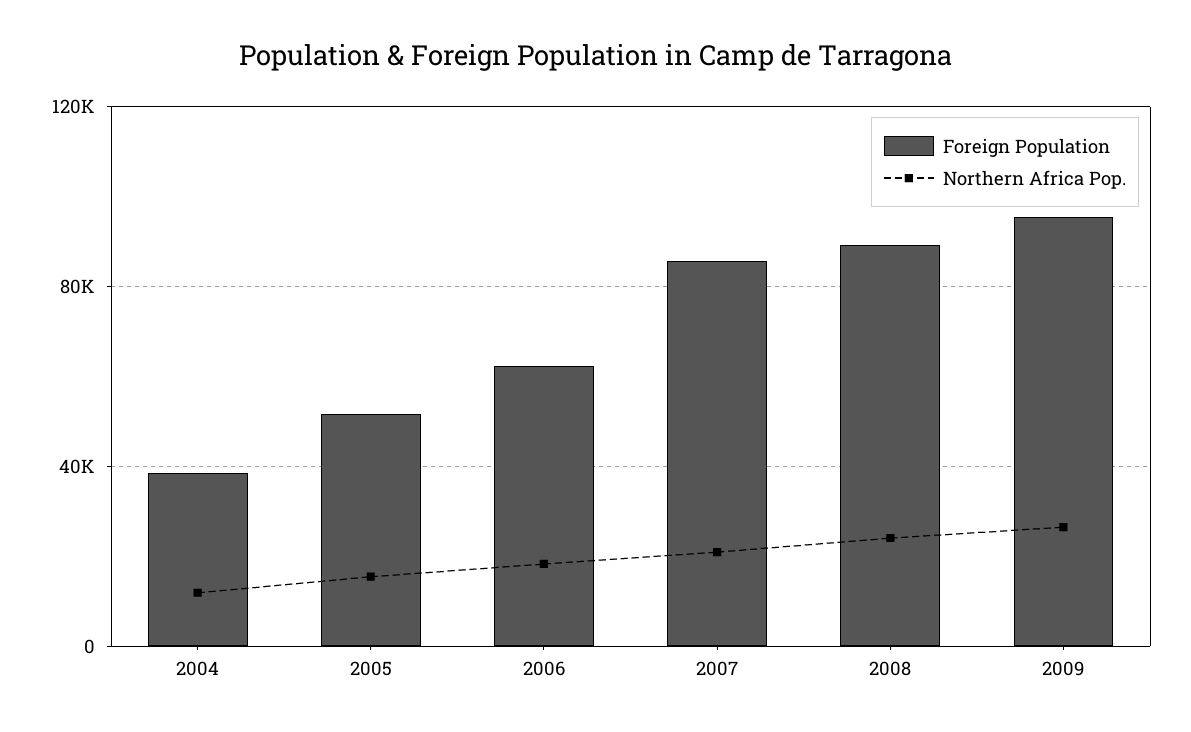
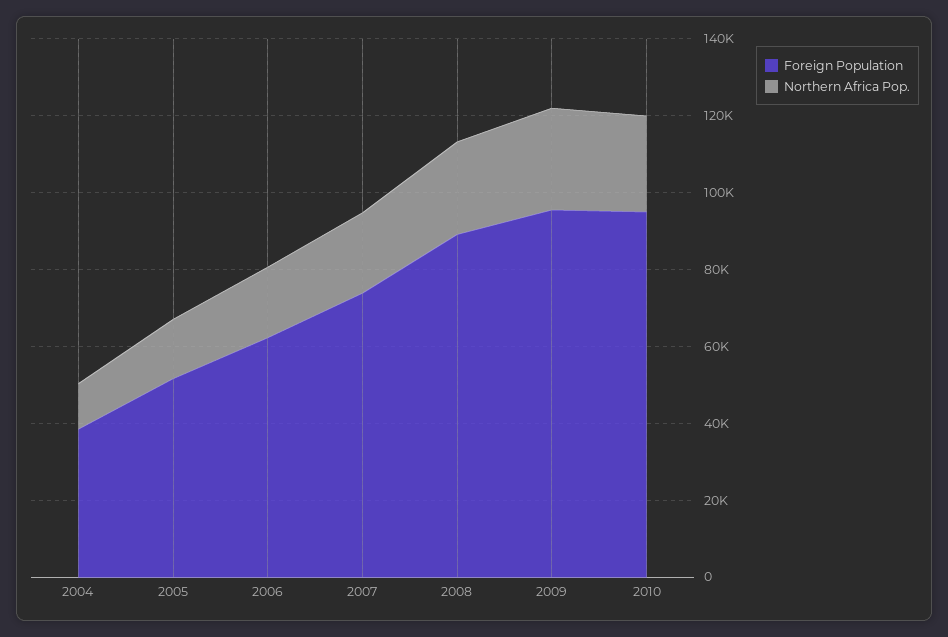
Foreign Population, 2007: 85000 -> 75000
Foreign Population, 2010: none -> 95000
Northern Africa Pop., 2010: none -> 25000

